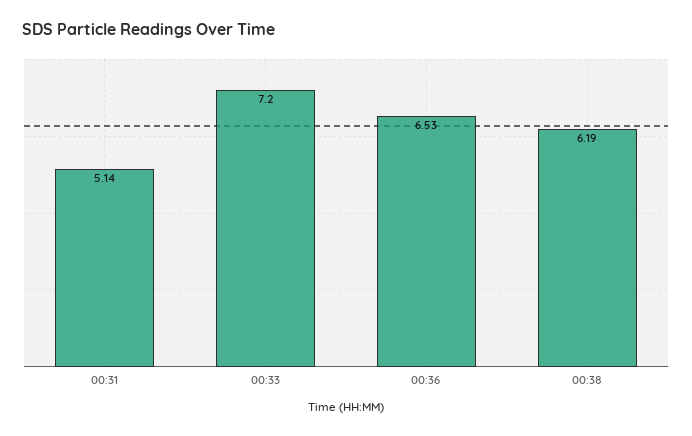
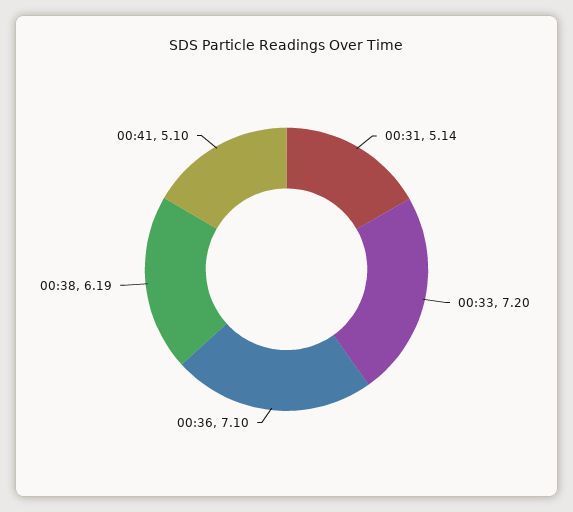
00:36: 6.53 -> 7.1
00:41: none -> 5.1

